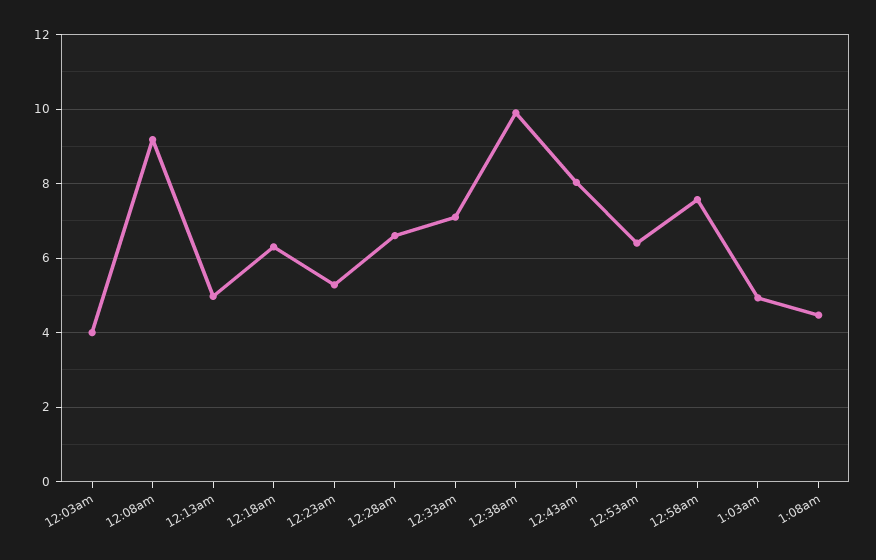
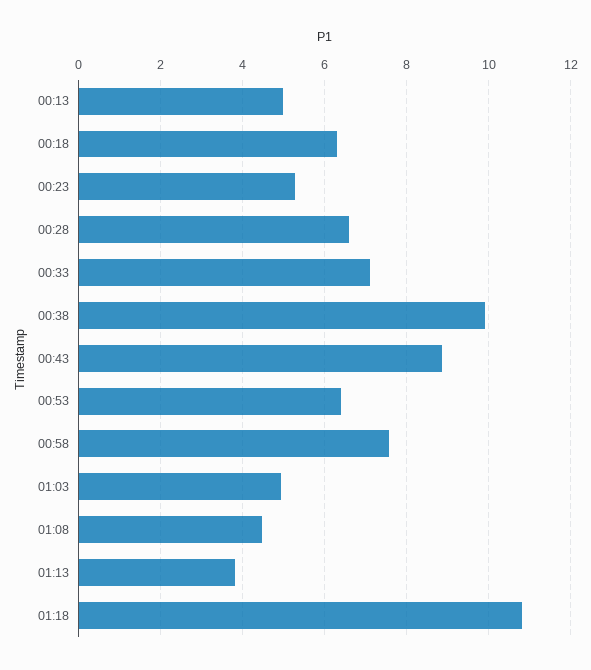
12:03am: 4 -> none
12:08am: 9.2 -> none
12:43am: 8 -> 8.8
01:13: none -> 3.8
01:18: none -> 10.8

